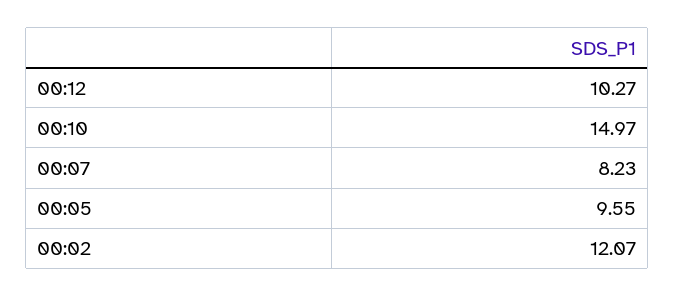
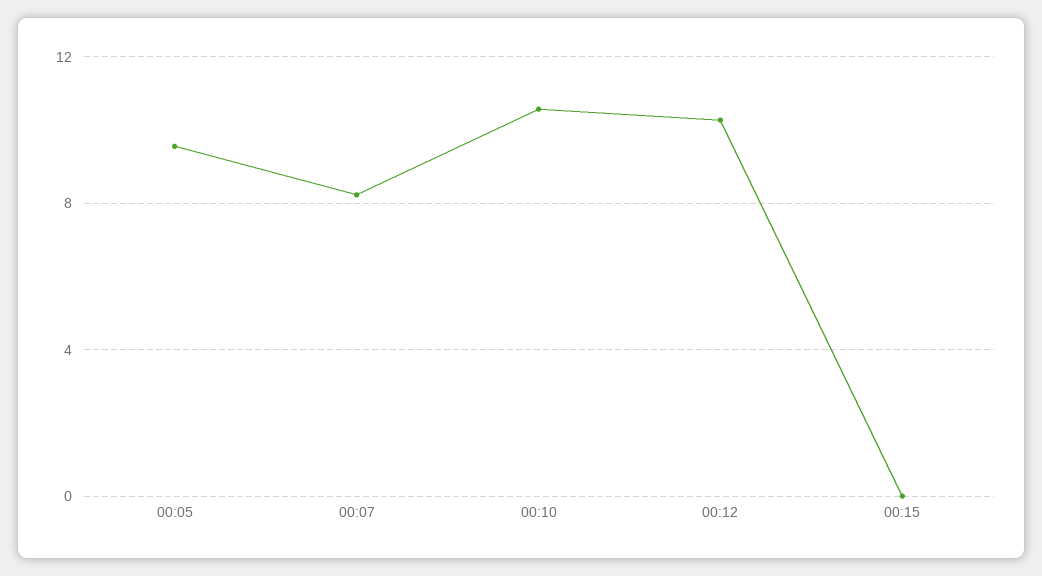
00:10: 14.97 -> 10.5
00:02: 12.07 -> none
00:15: none -> 0

